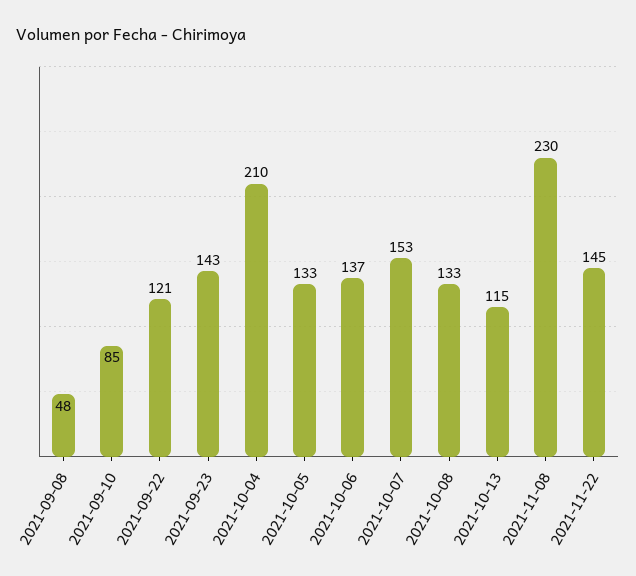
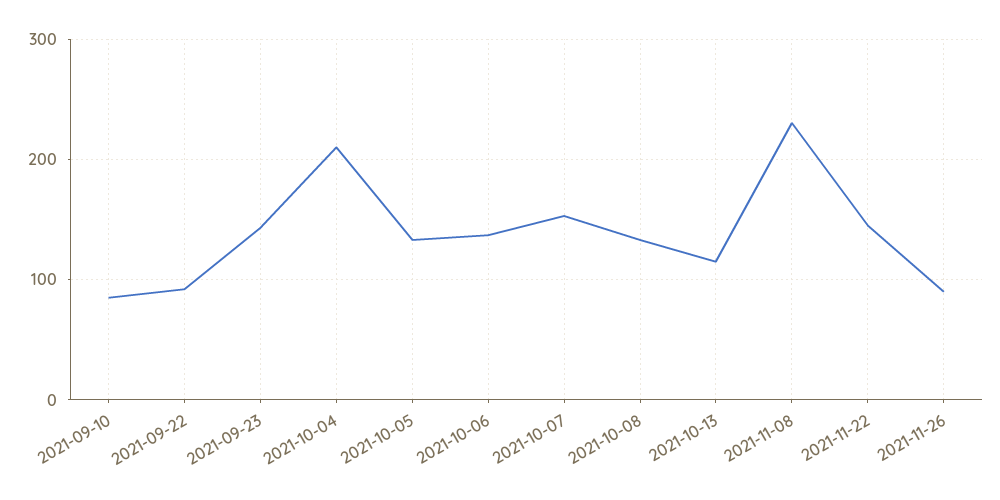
2021-09-08: 48 -> none
2021-09-22: 121 -> 90
2021-11-26: none -> 90

